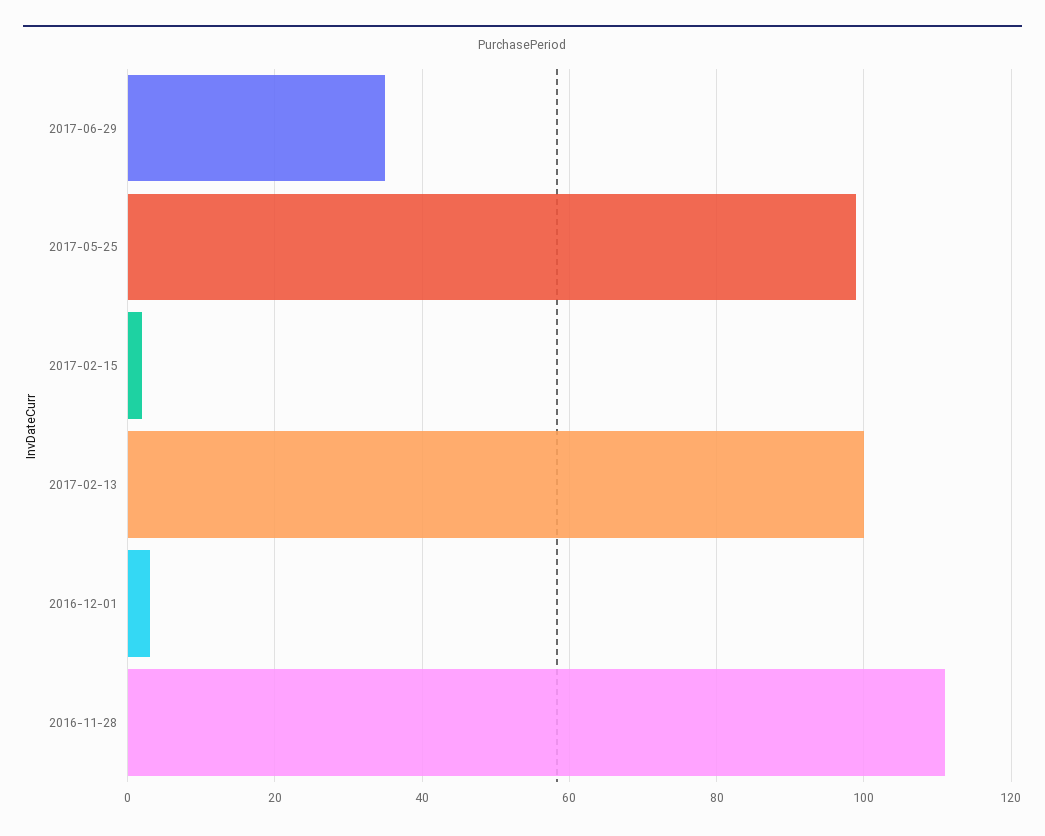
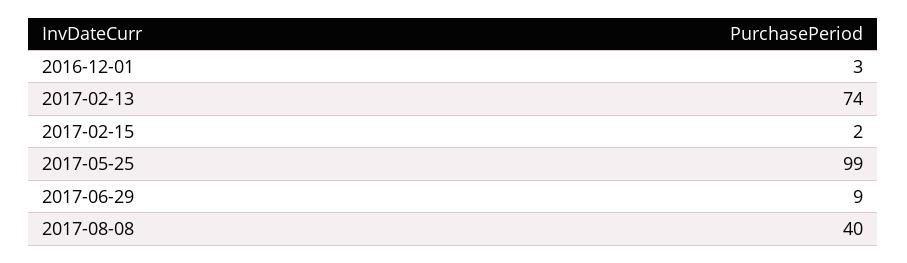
2017-06-29: 35 -> 9
2017-02-13: 100 -> 74
2016-11-28: 110 -> none
2017-08-08: none -> 40

